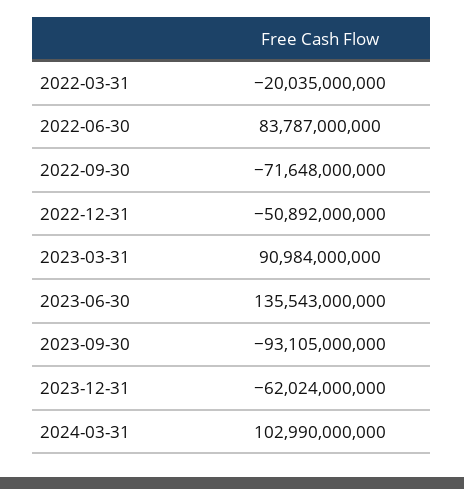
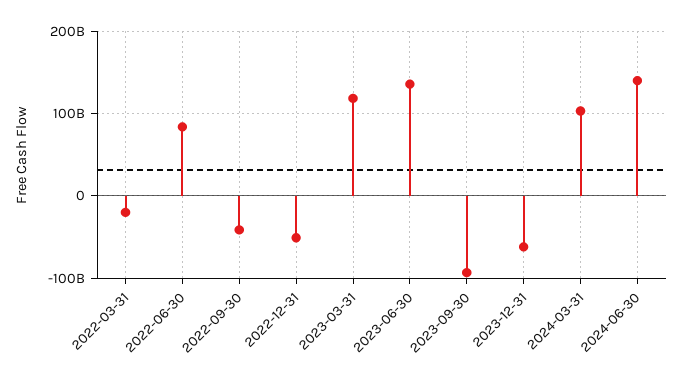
2022-09-30: -71648000000 -> -40000000000
2023-03-31: 90984000000 -> 120000000000
2024-06-30: none -> 140000000000

